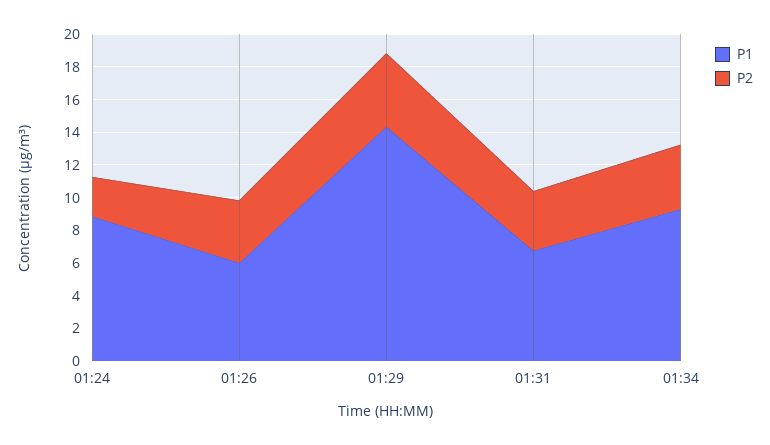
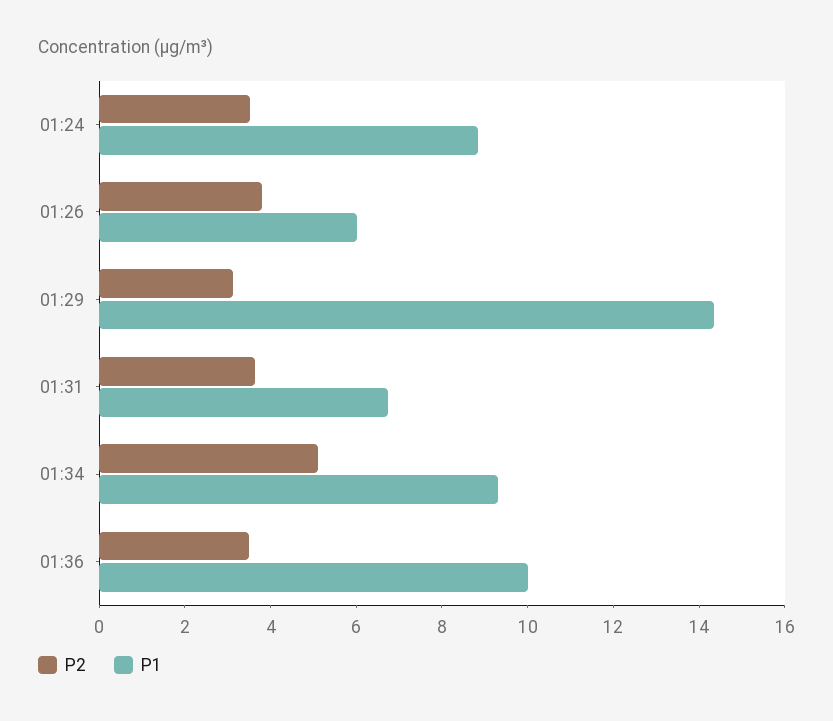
P2, 01:24: 2.5 -> 3.5
P2, 01:29: 4.5 -> 3
P2, 01:34: 4 -> 5
P2, 01:36: none -> 3.5
P1, 01:36: none -> 10

